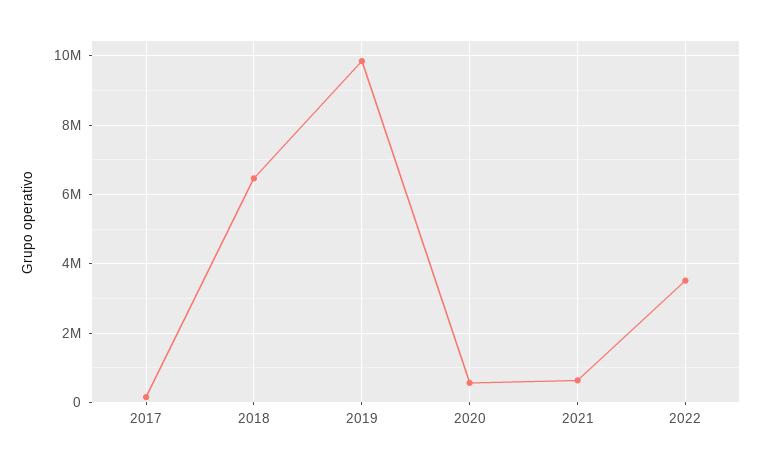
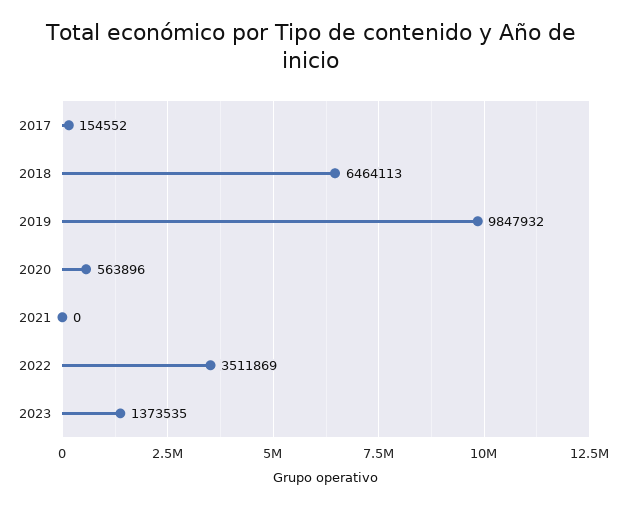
2021: 600000 -> 0
2023: none -> 1373535

